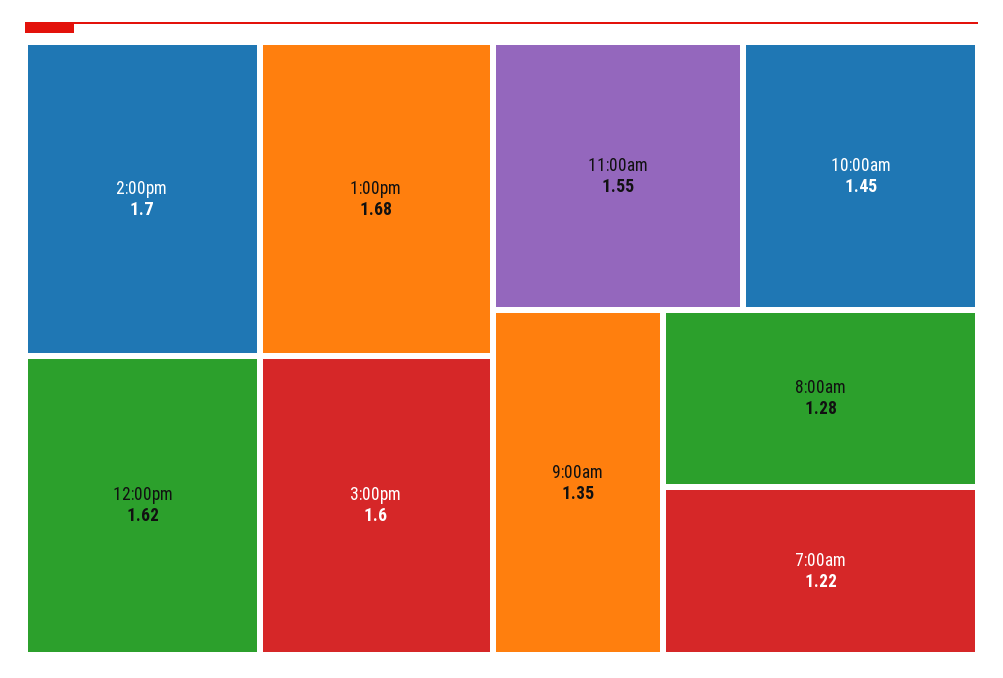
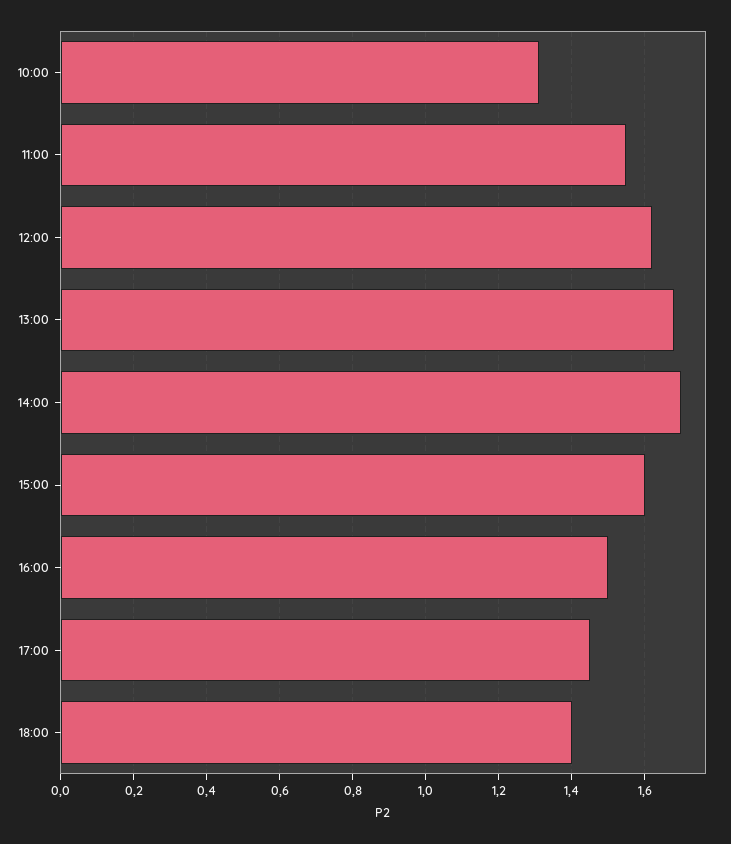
10:00am: 1.45 -> 1.3
9:00am: 1.35 -> none
8:00am: 1.28 -> none
7:00am: 1.22 -> none
16:00: none -> 1.5
17:00: none -> 1.45
18:00: none -> 1.4

